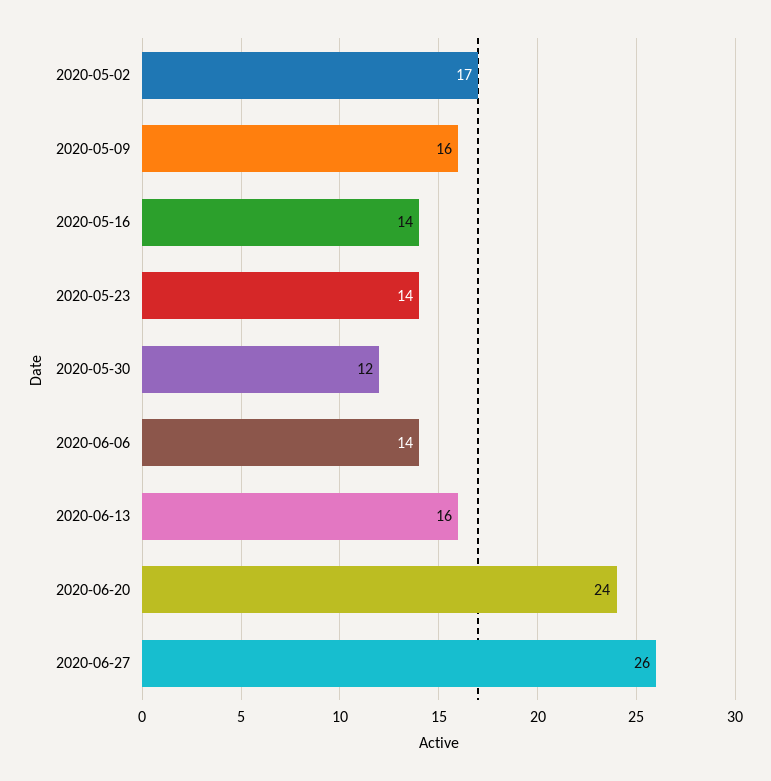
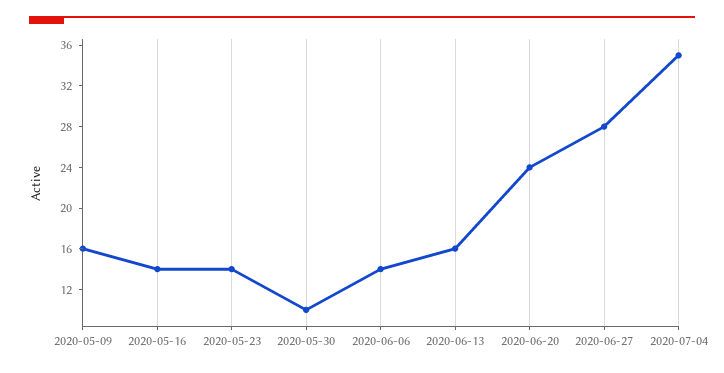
2020-05-02: 17 -> none
2020-05-30: 12 -> 10
2020-06-27: 26 -> 28
2020-07-04: none -> 35

